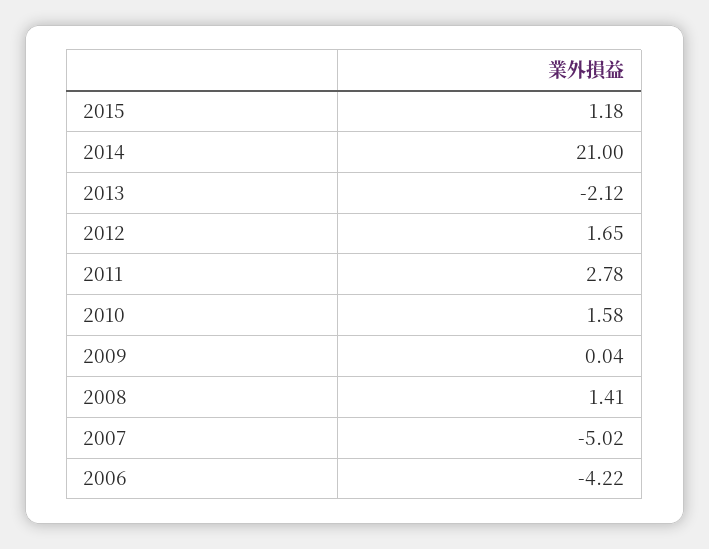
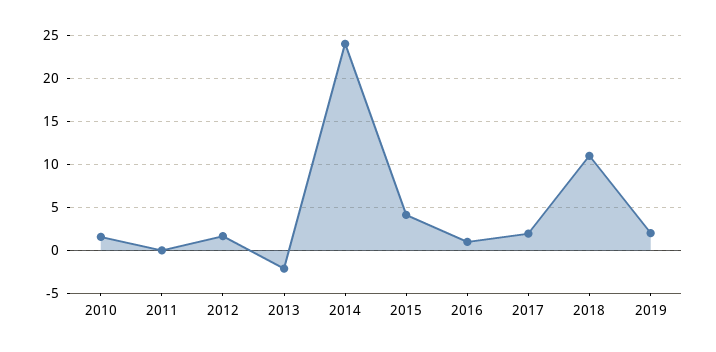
2015: 1.18 -> 4
2014: 21 -> 24
2011: 2.78 -> 0
2009: 0.04 -> none
2008: 1.41 -> none
2007: -5.02 -> none
2006: -4.22 -> none
2016: none -> 1
2017: none -> 2
2018: none -> 11
2019: none -> 2

